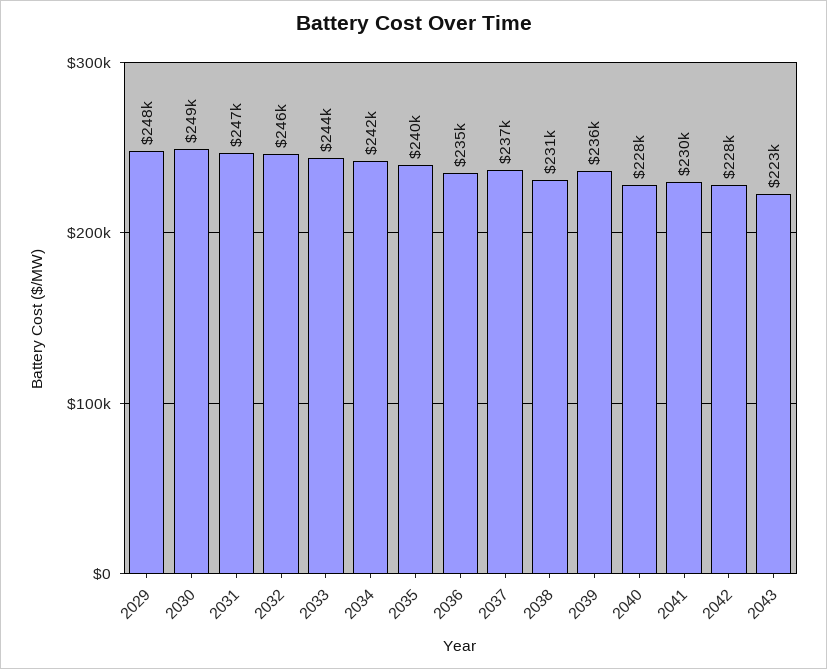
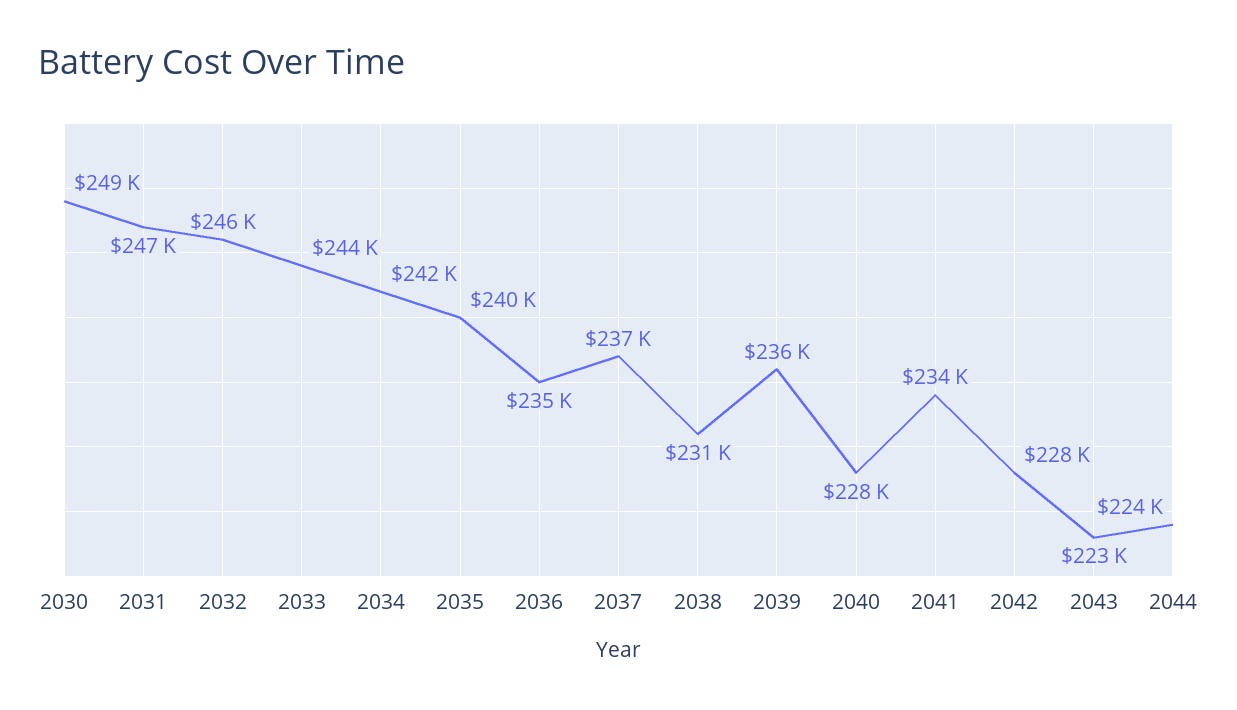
2029: 248000 -> none
2041: 230000 -> 234000
2044: none -> 224000

